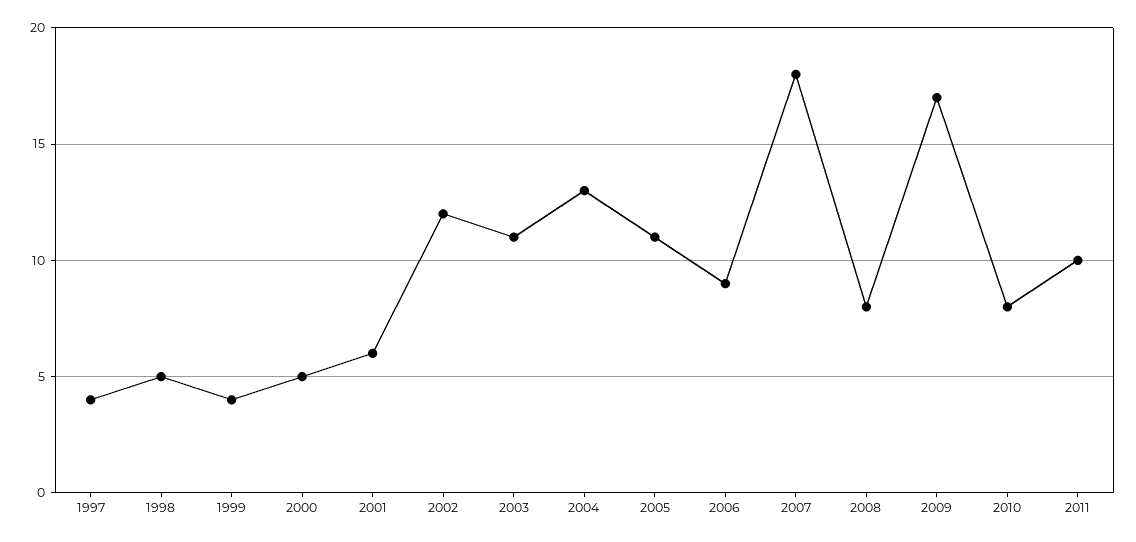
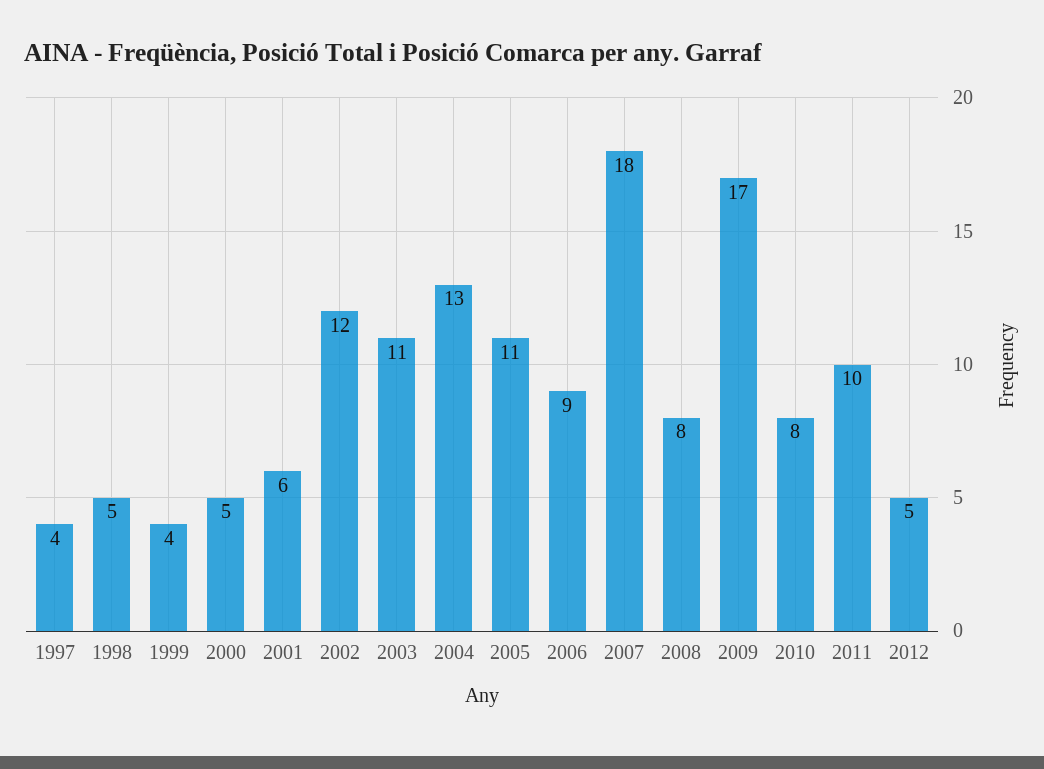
2012: none -> 5

